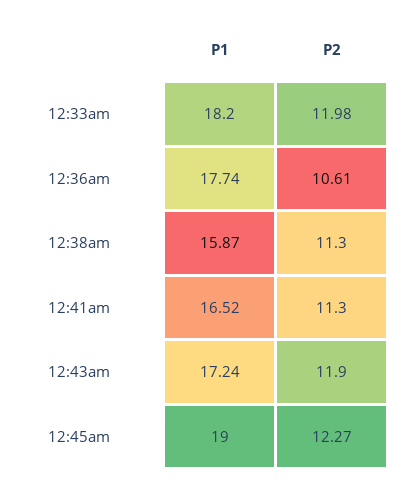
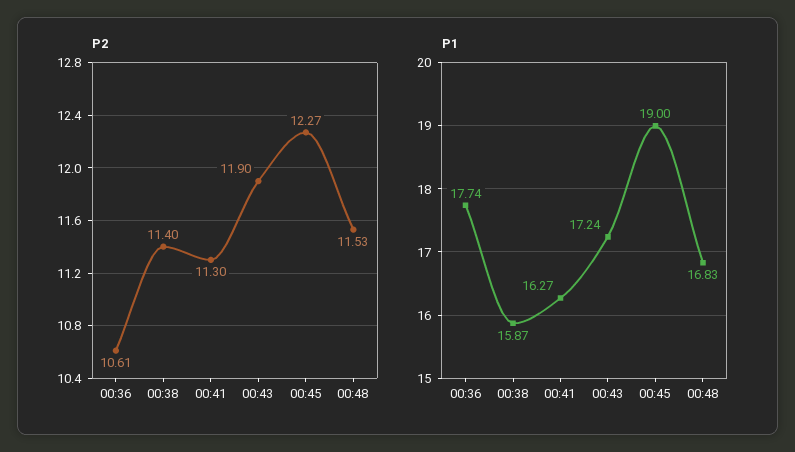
P1, 12:33am: 18.2 -> none
P2, 12:33am: 11.98 -> none
P2, 12:38am: 11.3 -> 11.4
P1, 12:41am: 16.52 -> 16.27
P2, 00:48: none -> 11.53
P1, 00:48: none -> 16.83

